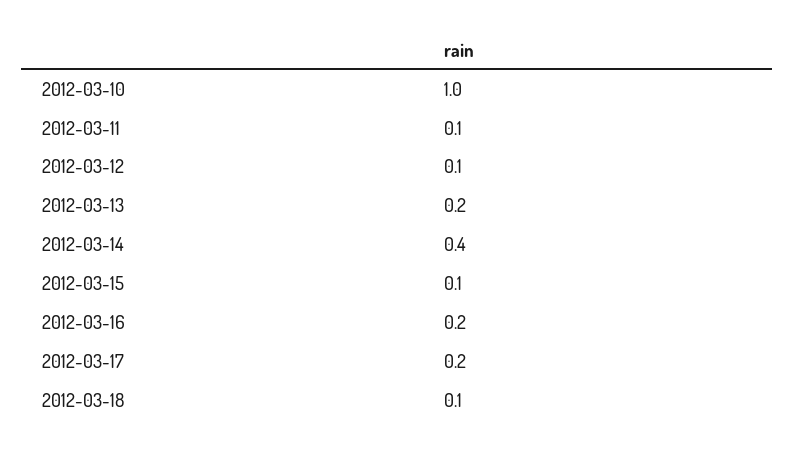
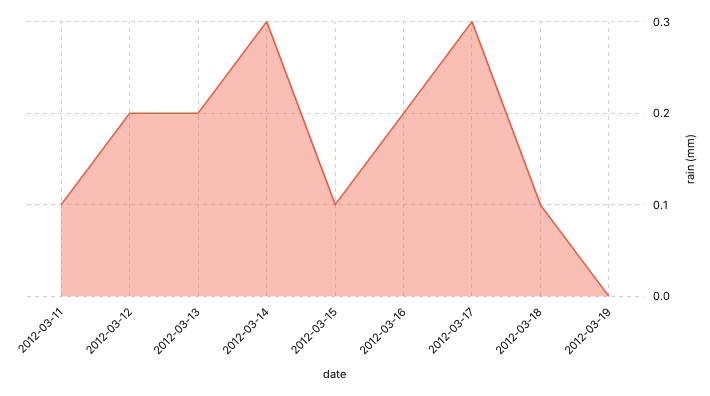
2012-03-10: 1 -> none
2012-03-12: 0.1 -> 0.2
2012-03-14: 0.4 -> 0.3
2012-03-17: 0.2 -> 0.3
2012-03-19: none -> 0

